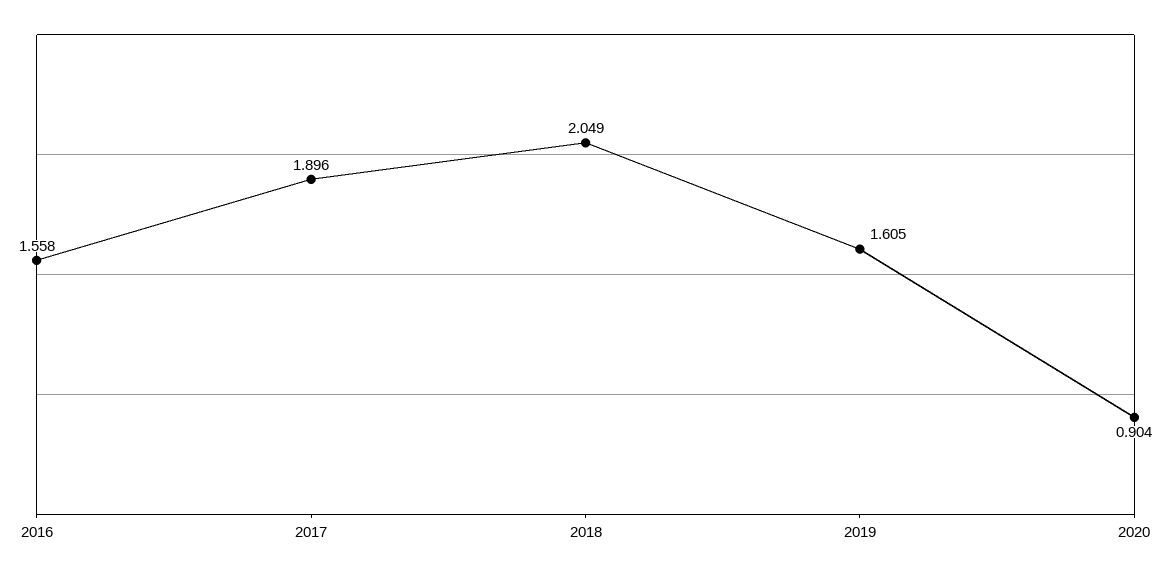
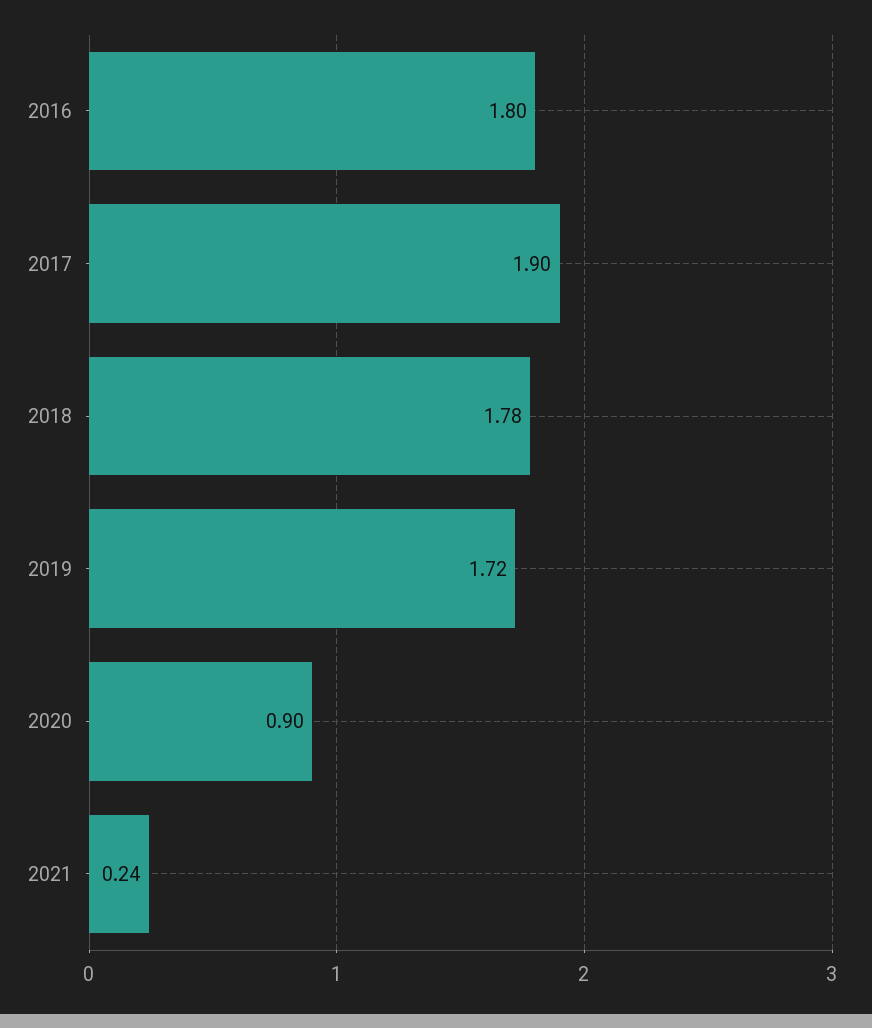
2016: 1.558 -> 1.8
2018: 2.049 -> 1.78
2019: 1.605 -> 1.72
2021: none -> 0.24

